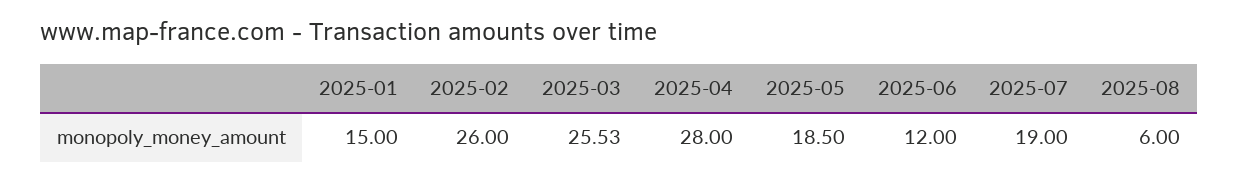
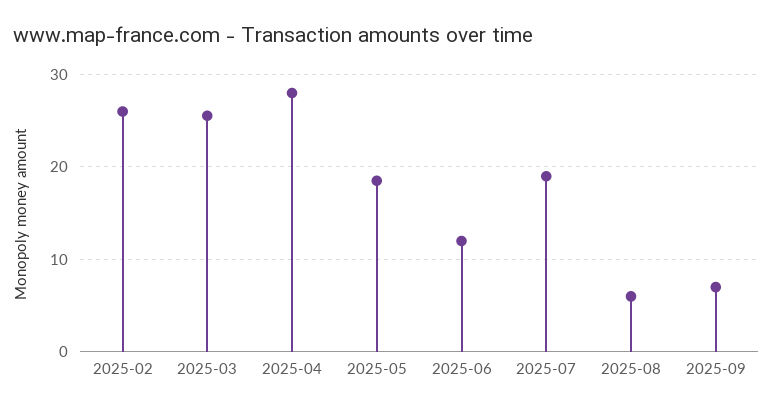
2025-01: 15 -> none
2025-09: none -> 7

